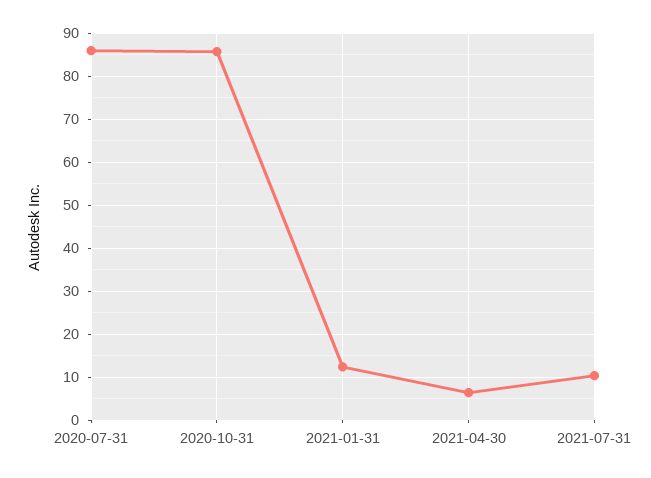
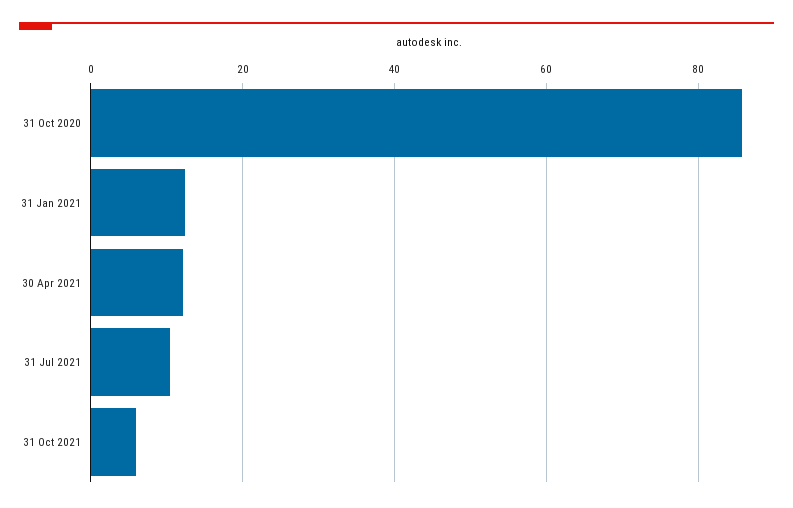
2020-07-31: 86 -> none
2021-04-30: 6 -> 12
31 Oct 2021: none -> 6

